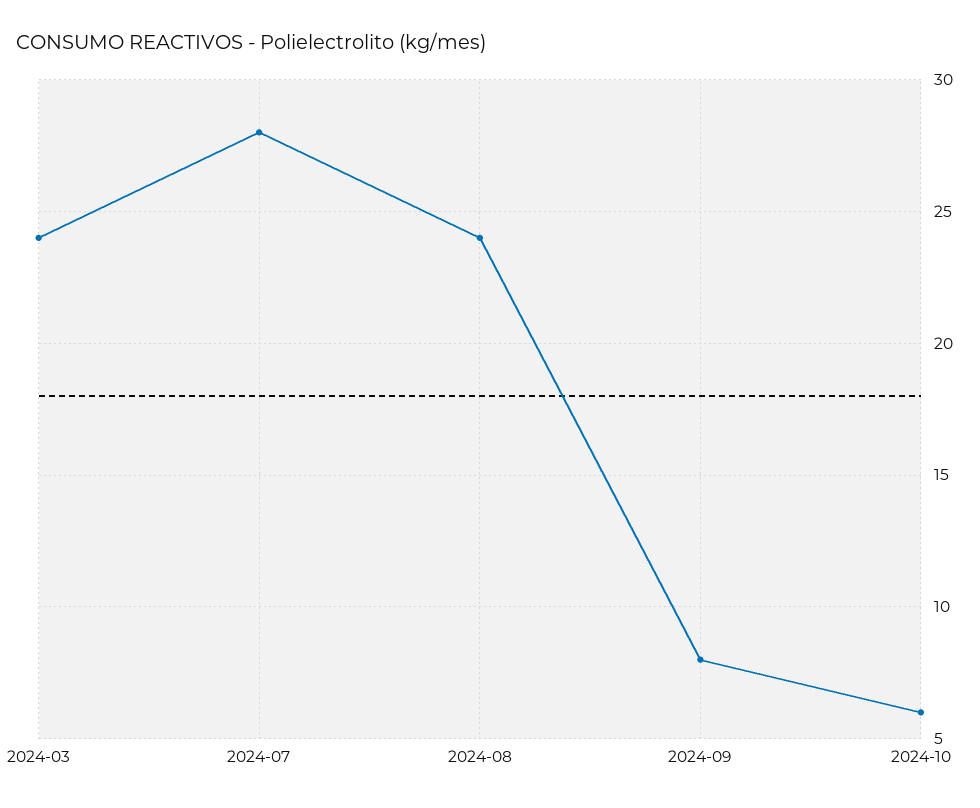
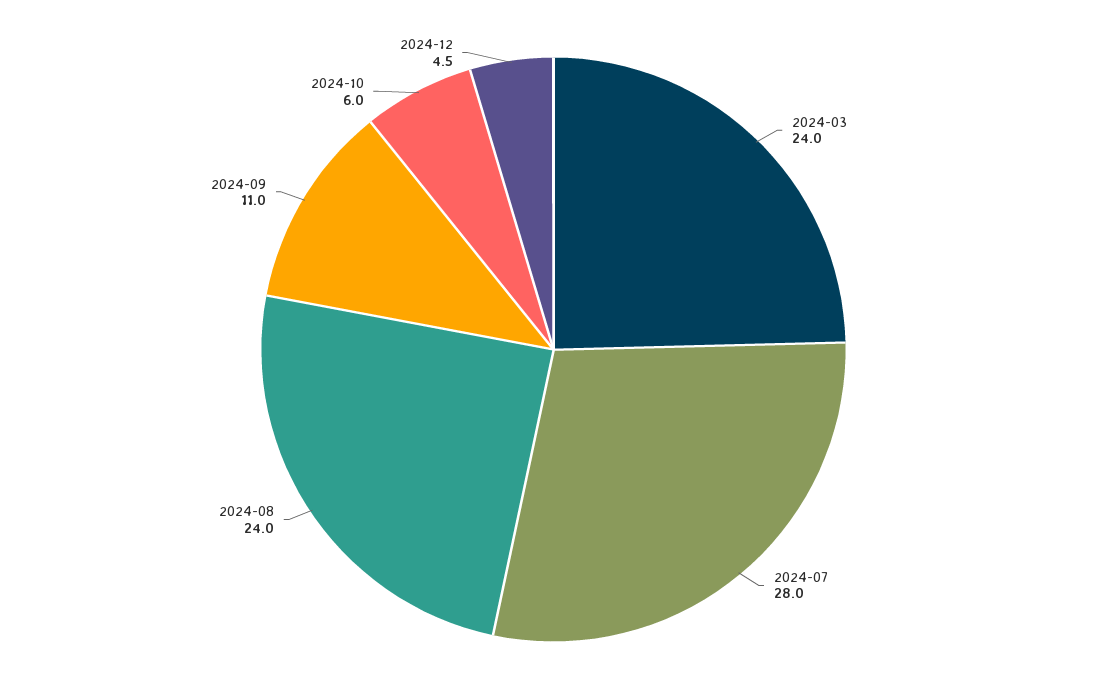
2024-09: 8 -> 11
2024-12: none -> 4.5

